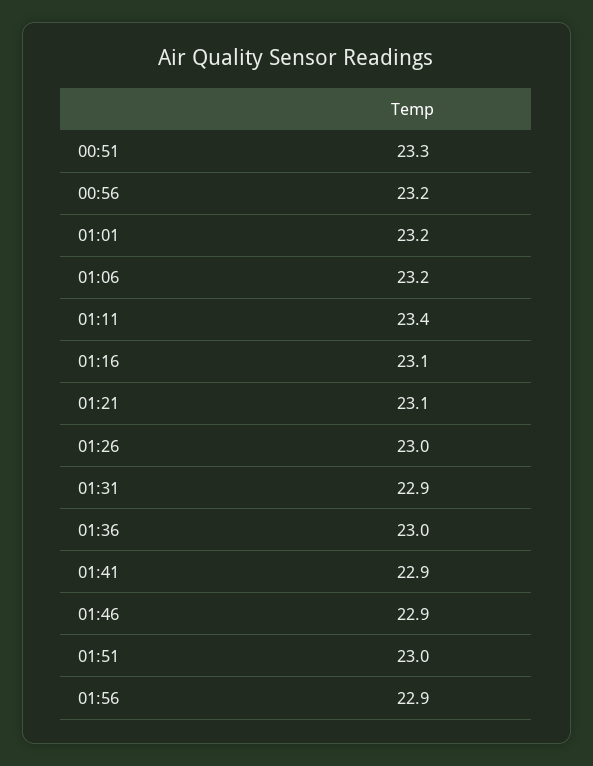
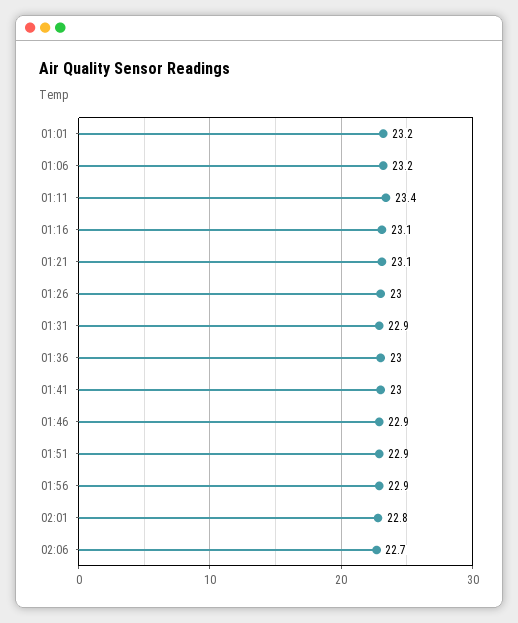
00:51: 23.3 -> none
00:56: 23.2 -> none
01:41: 22.9 -> 23
01:51: 23 -> 22.9
02:01: none -> 22.8
02:06: none -> 22.7

